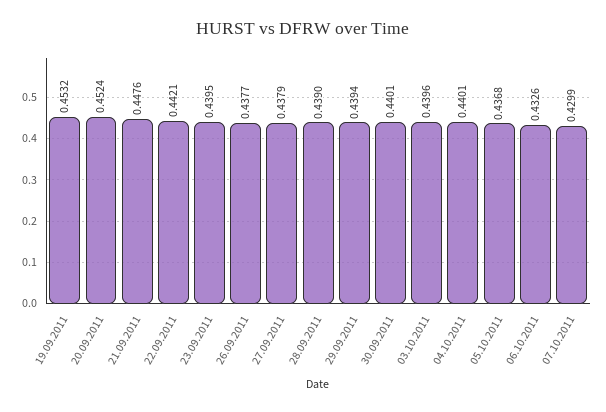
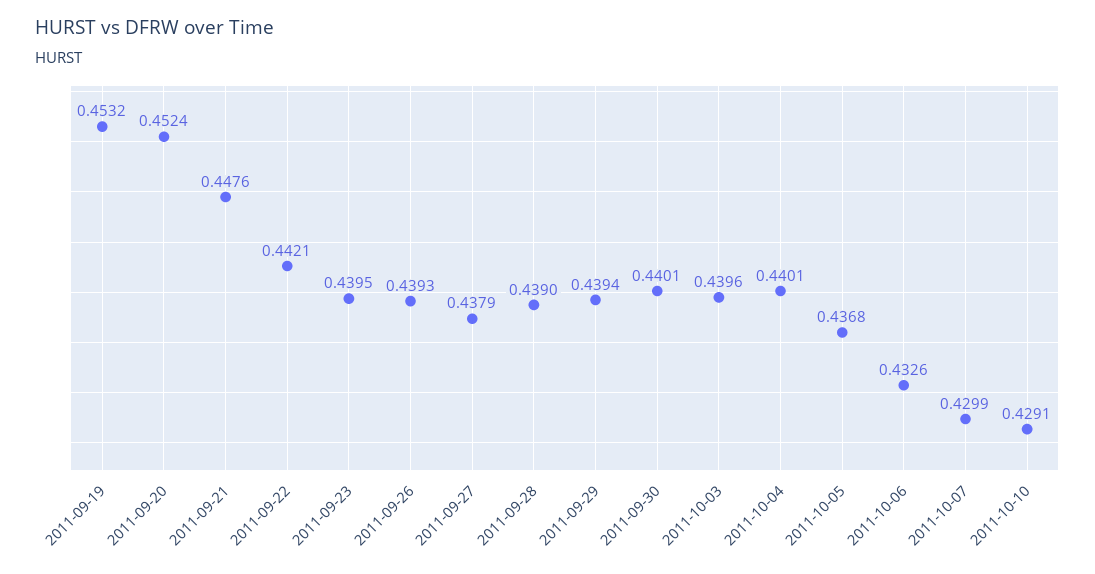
26.09.2011: 0.4377 -> 0.4393
2011-10-10: none -> 0.4291

